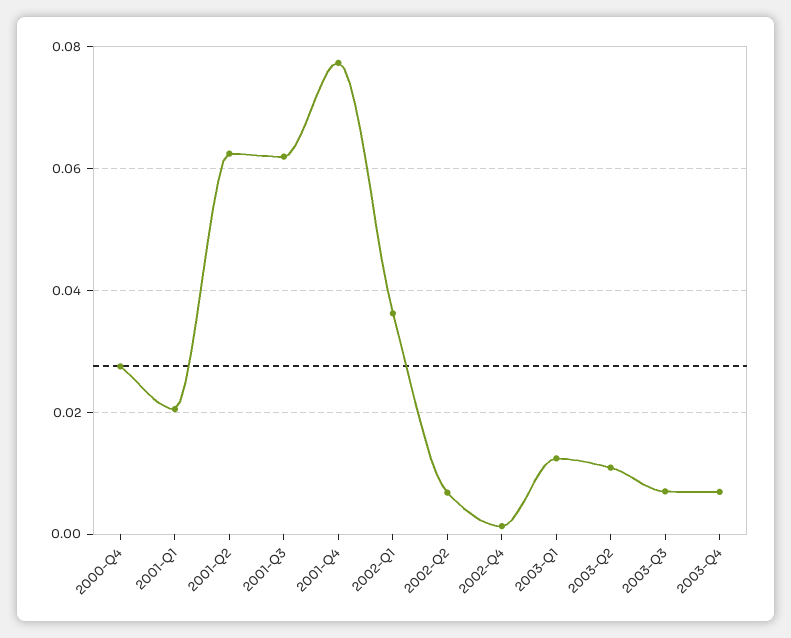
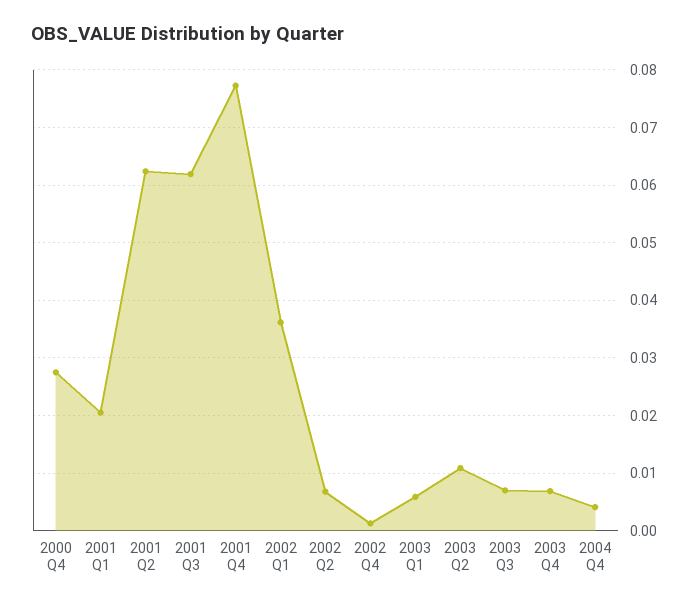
2003-Q1: 0.012 -> 0.006
2004 Q4: none -> 0.004

